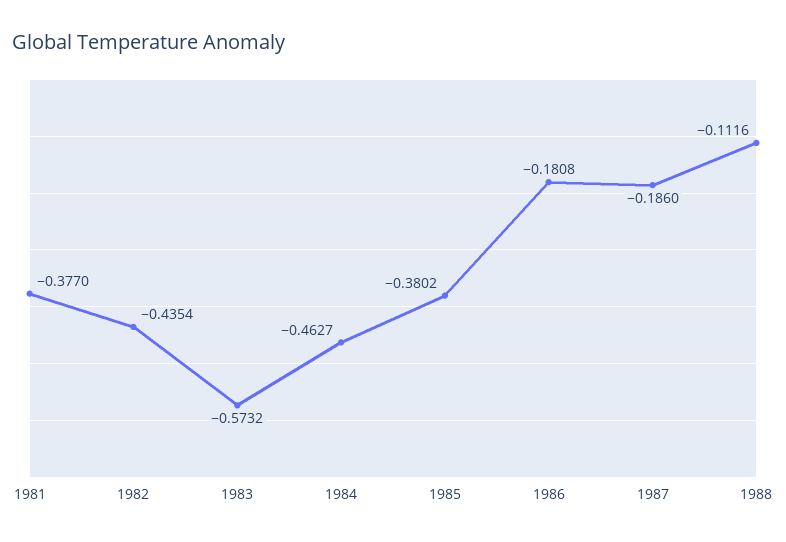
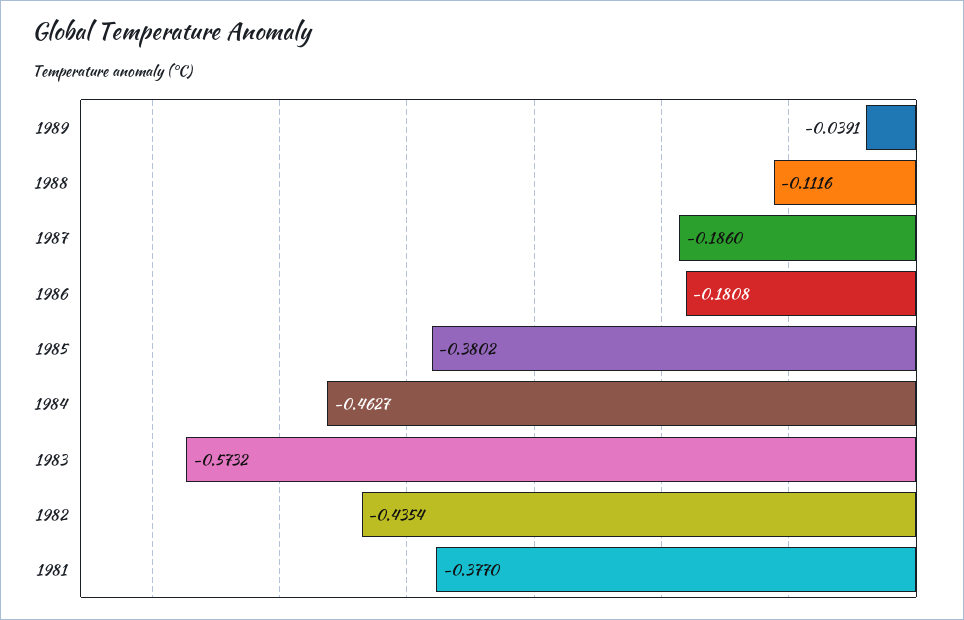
1989: none -> -0.0391

